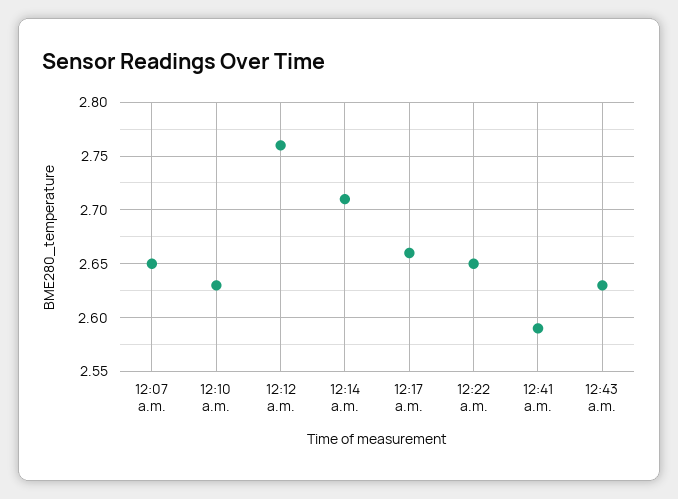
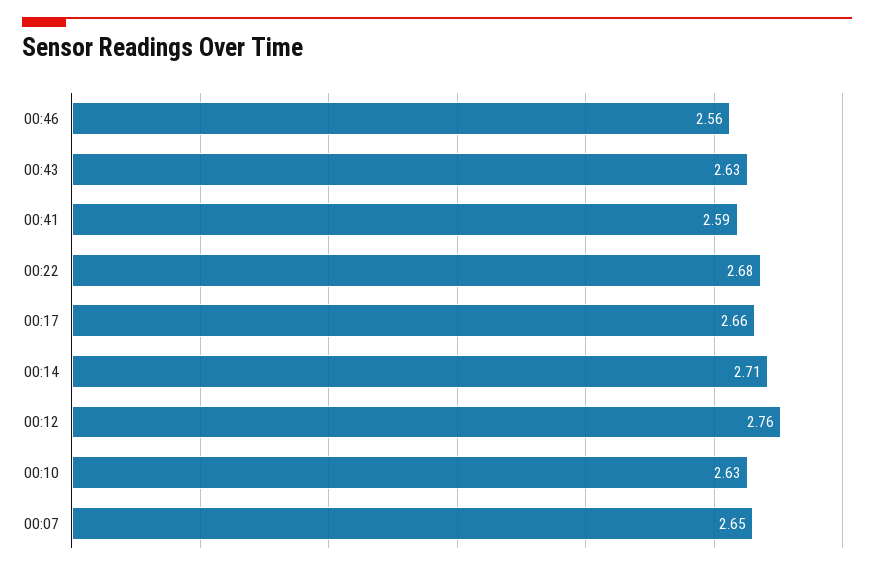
12:22 a.m.: 2.65 -> 2.68
00:46: none -> 2.56

